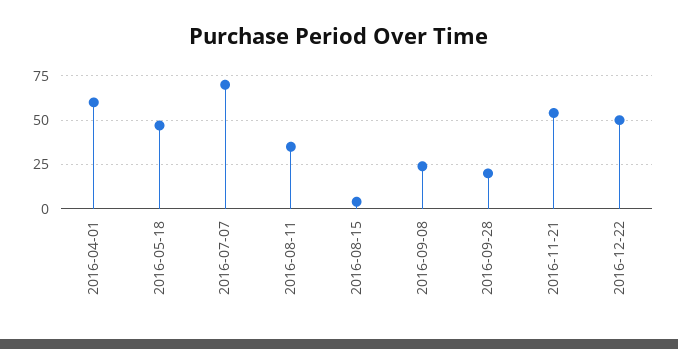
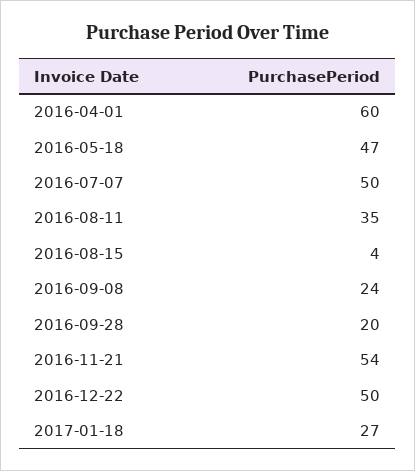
2016-07-07: 70 -> 50
2017-01-18: none -> 27

